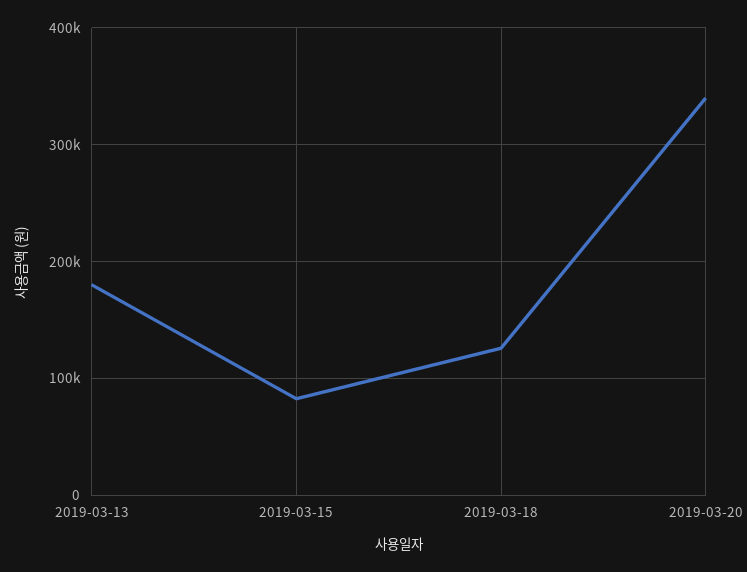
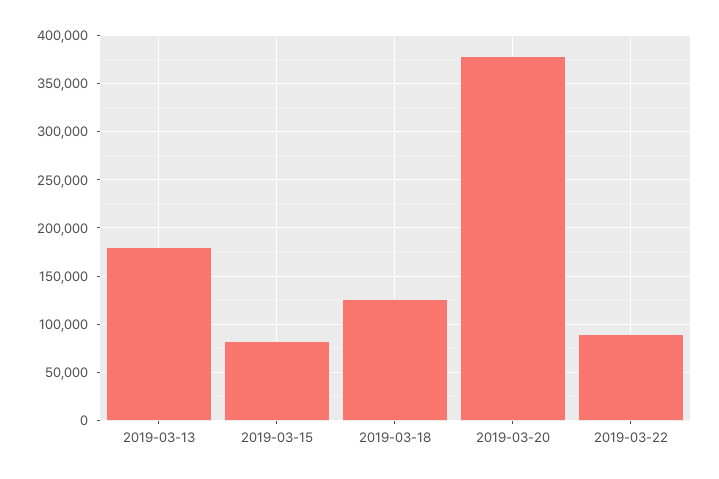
2019-03-20: 340000 -> 380000
2019-03-22: none -> 90000

